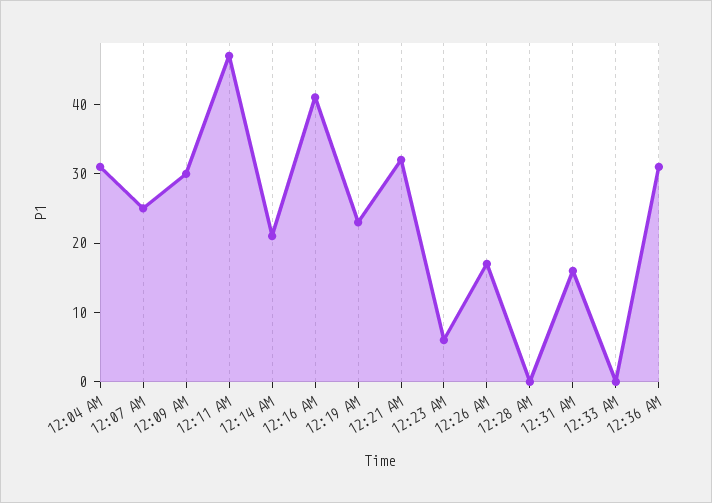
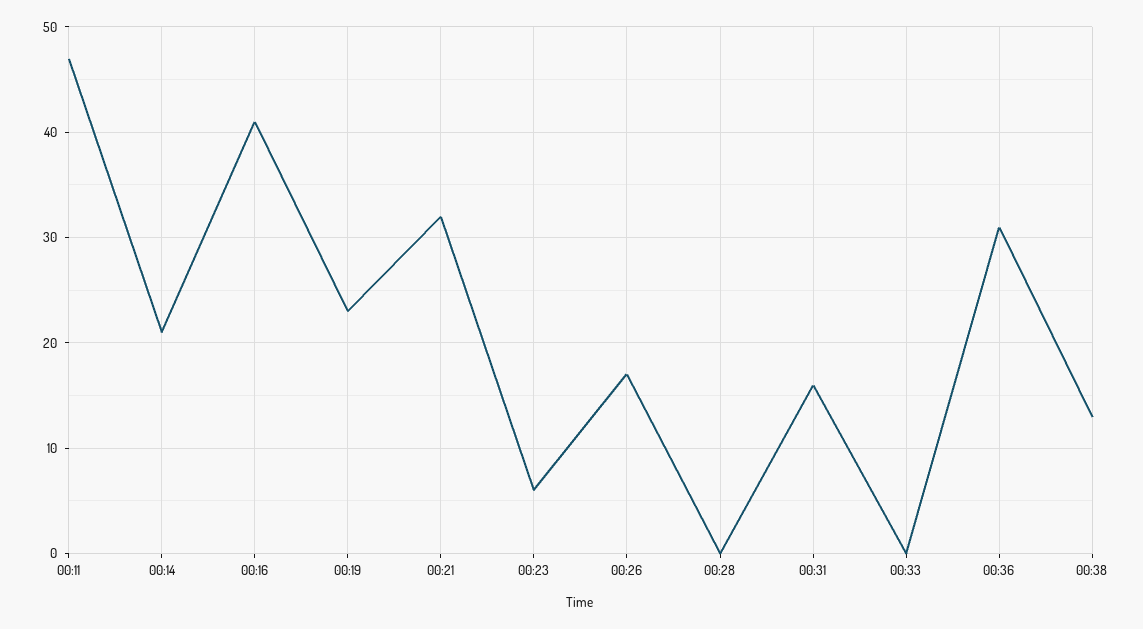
12:04 AM: 30 -> none
12:07 AM: 25 -> none
12:09 AM: 30 -> none
00:38: none -> 13

